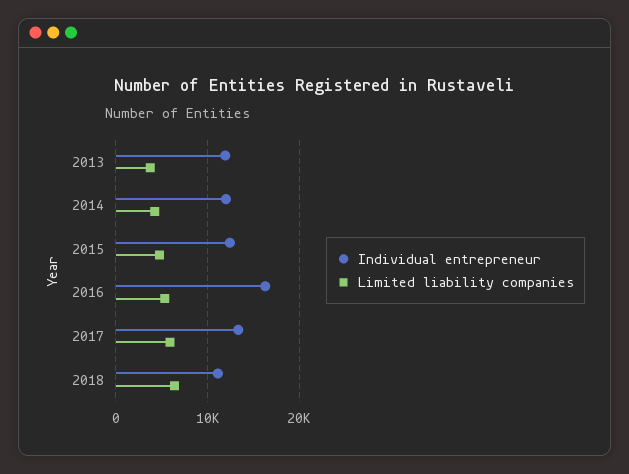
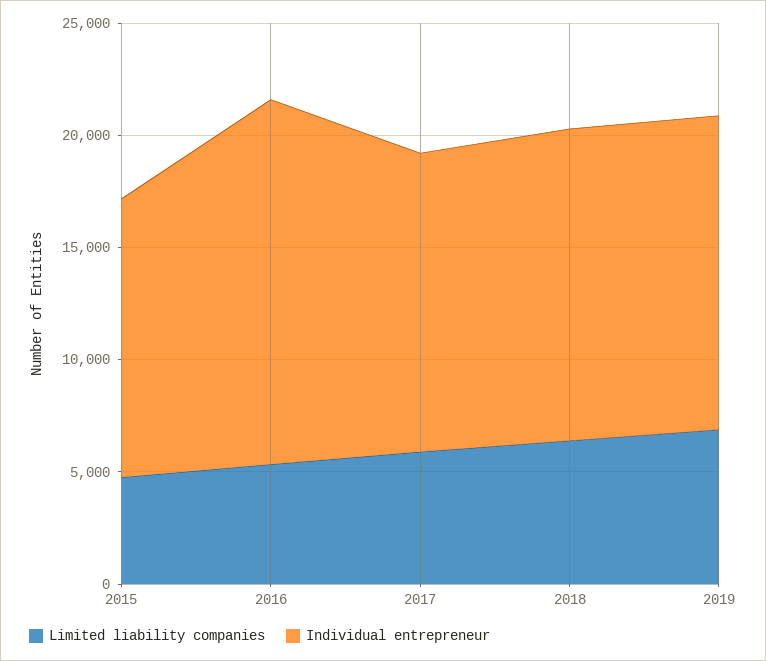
Individual entrepreneur, 2013: 12000 -> none
Limited liability companies, 2013: 4000 -> none
Individual entrepreneur, 2014: 12000 -> none
Limited liability companies, 2014: 4000 -> none
Individual entrepreneur, 2018: 11000 -> 14000
Limited liability companies, 2019: none -> 7000
Individual entrepreneur, 2019: none -> 14000

